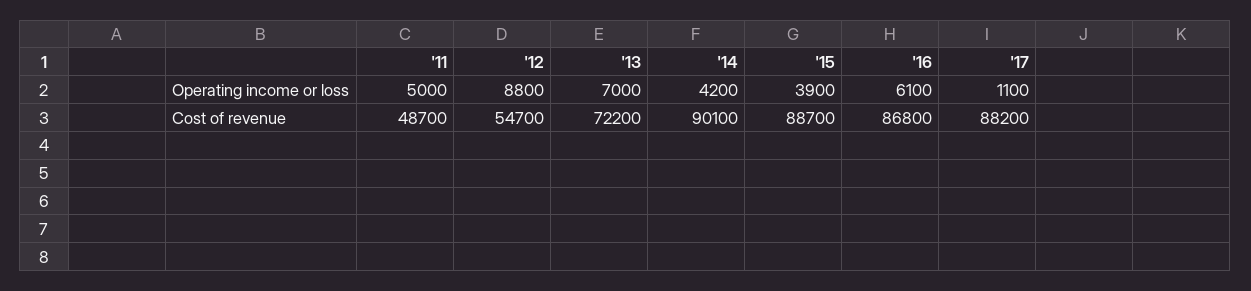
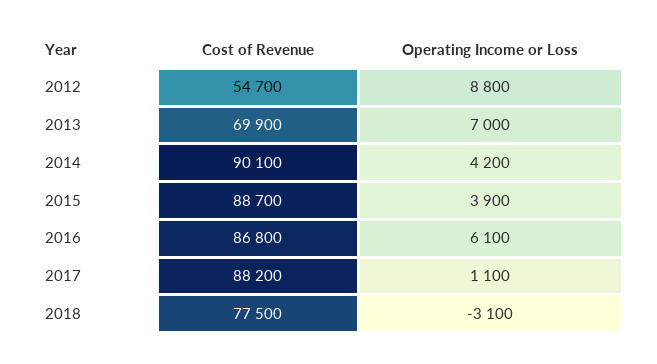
'11, Operating income or loss: 5000 -> none
'11, Cost of revenue: 48700 -> none
'13, Cost of revenue: 72200 -> 69900
2018, Cost of revenue: none -> 77500
2018, Operating income or loss: none -> -3100

